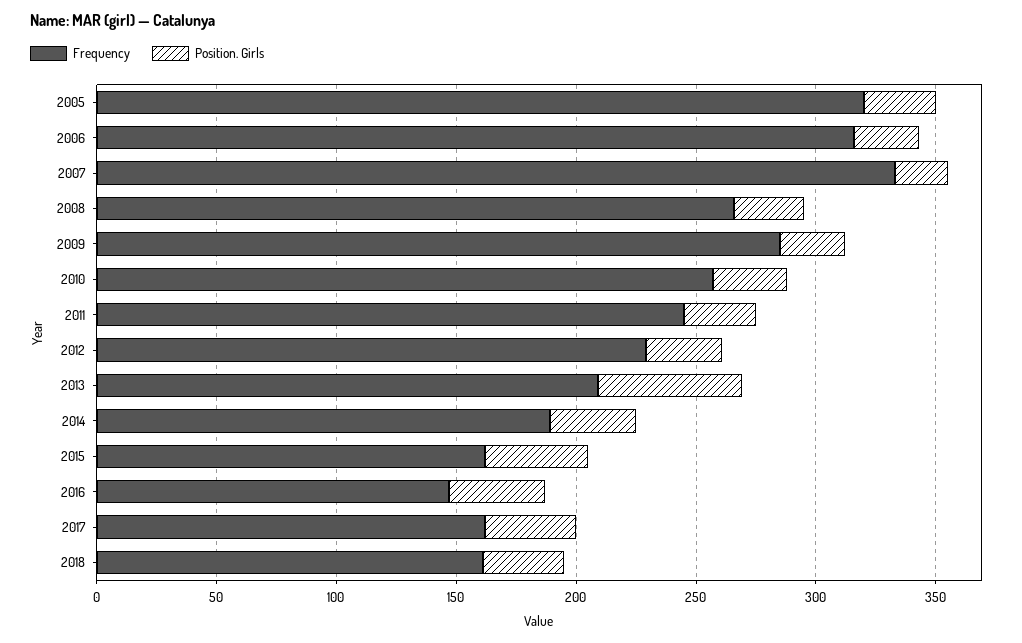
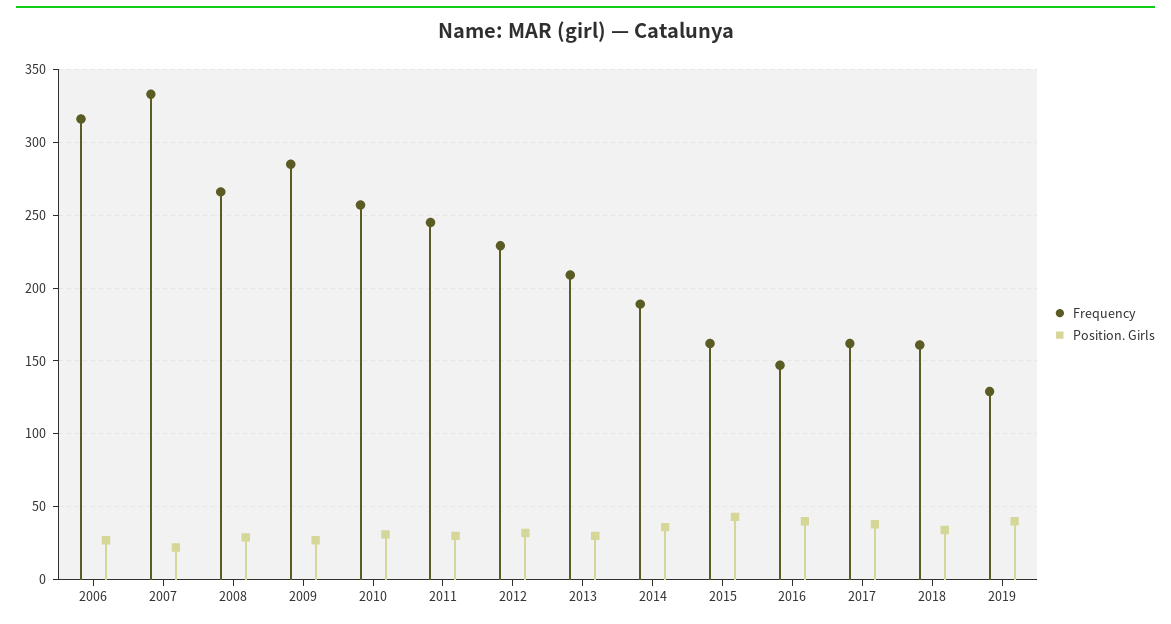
Frequency, 2005: 320 -> none
Position. Girls, 2005: 30 -> none
Position. Girls, 2013: 60 -> 30
Frequency, 2019: none -> 130
Position. Girls, 2019: none -> 40

